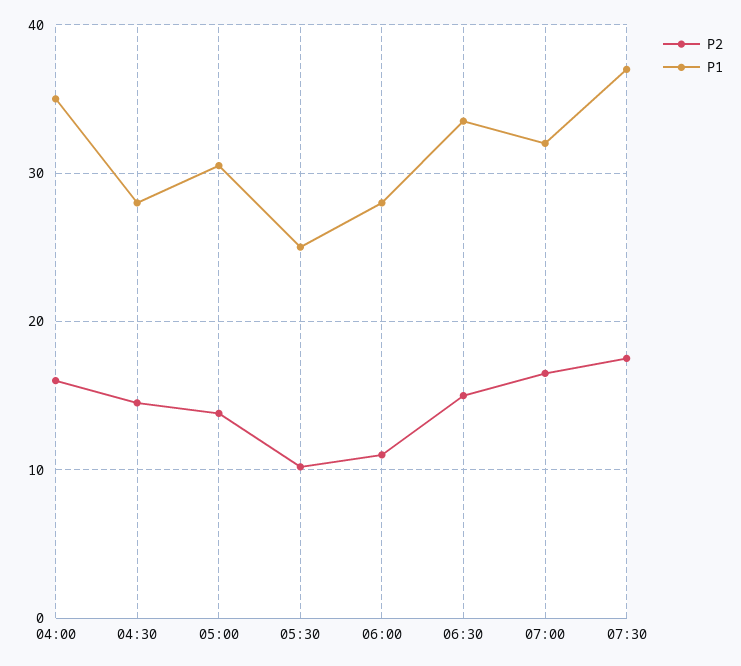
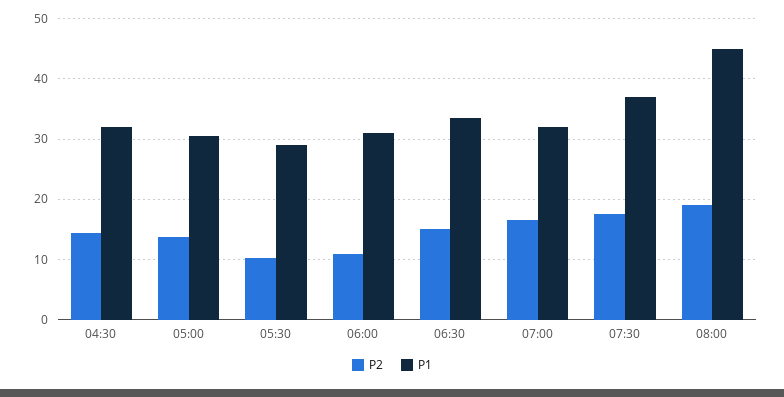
P2, 04:00: 16 -> none
P1, 04:00: 35 -> none
P1, 04:30: 28 -> 32
P1, 05:30: 25 -> 29
P1, 06:00: 28 -> 31
P2, 08:00: none -> 19
P1, 08:00: none -> 45

